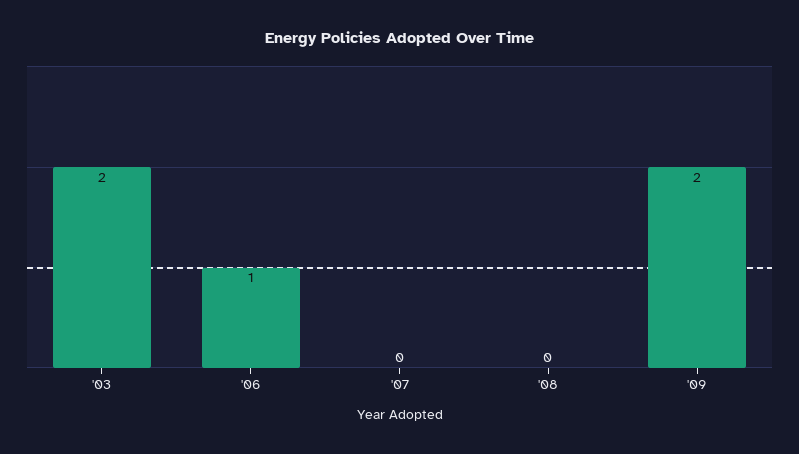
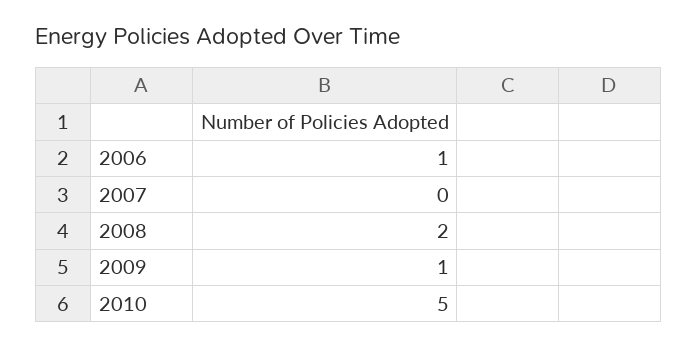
'03: 2 -> none
'08: 0 -> 2
'09: 2 -> 1
2010: none -> 5

